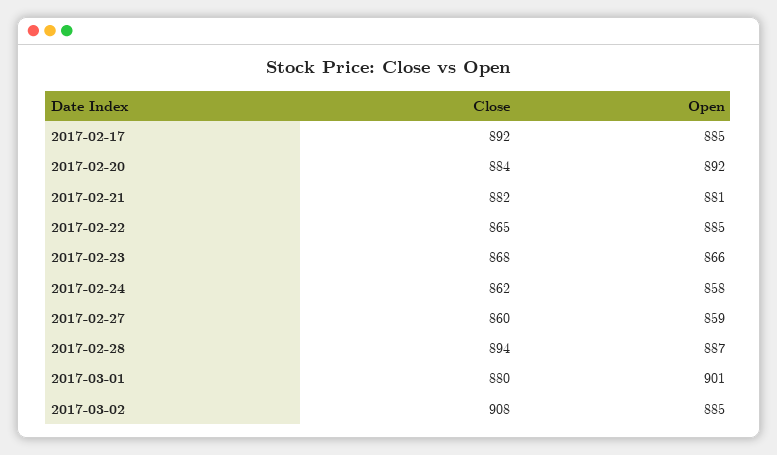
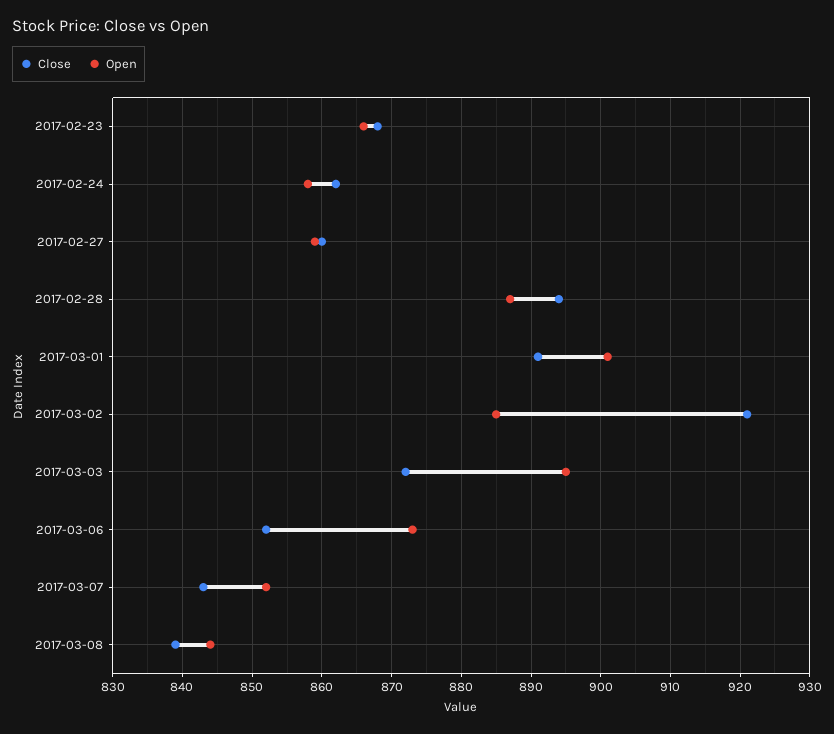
Close, 2017-02-17: 892 -> none
Open, 2017-02-17: 885 -> none
Close, 2017-02-20: 884 -> none
Open, 2017-02-20: 892 -> none
Close, 2017-02-21: 882 -> none
Open, 2017-02-21: 881 -> none
Close, 2017-02-22: 865 -> none
Open, 2017-02-22: 885 -> none
Close, 2017-03-01: 880 -> 891
Close, 2017-03-02: 908 -> 921
Close, 2017-03-03: none -> 872
Open, 2017-03-03: none -> 895
Close, 2017-03-06: none -> 852
Open, 2017-03-06: none -> 873
Close, 2017-03-07: none -> 843
Open, 2017-03-07: none -> 852
Close, 2017-03-08: none -> 839
Open, 2017-03-08: none -> 844

